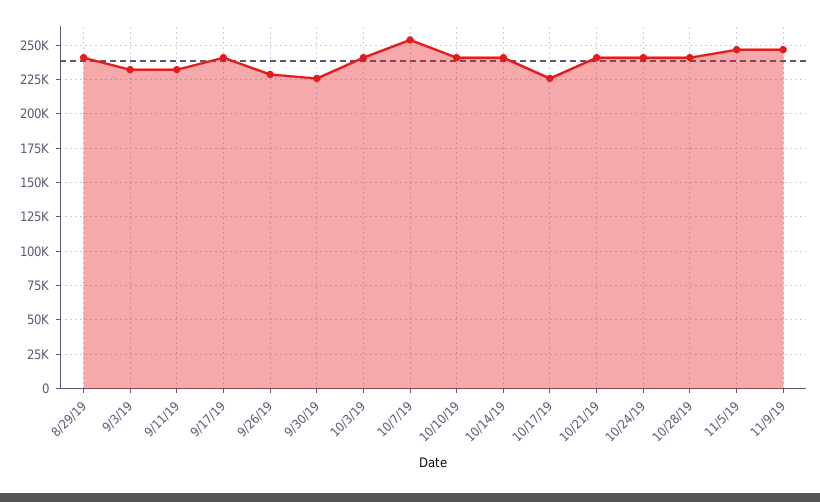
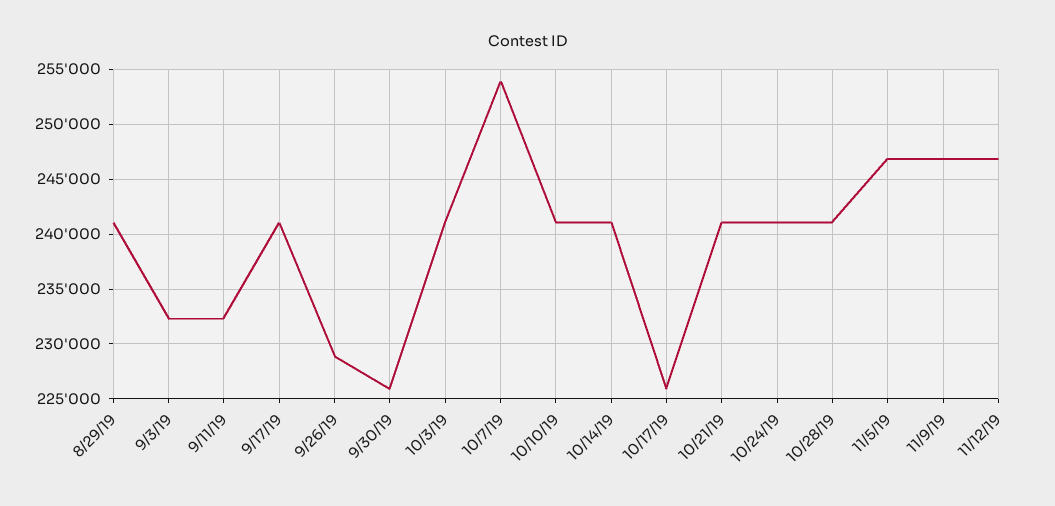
11/12/19: none -> 247000

